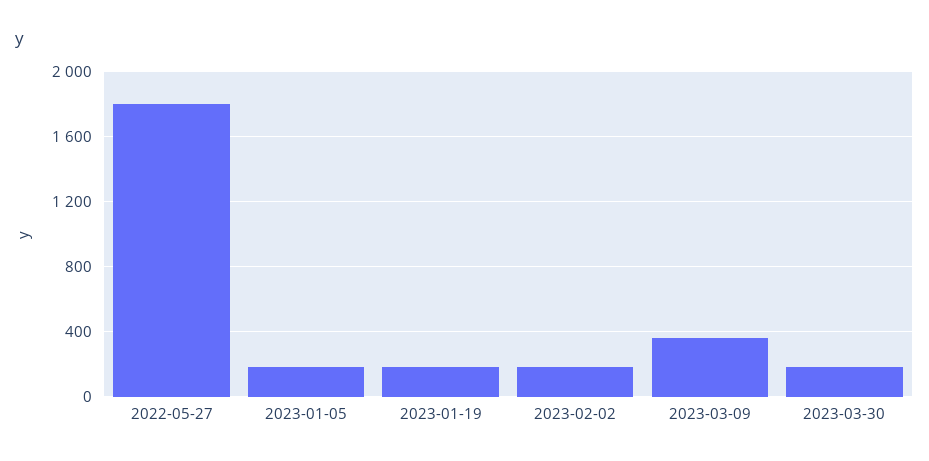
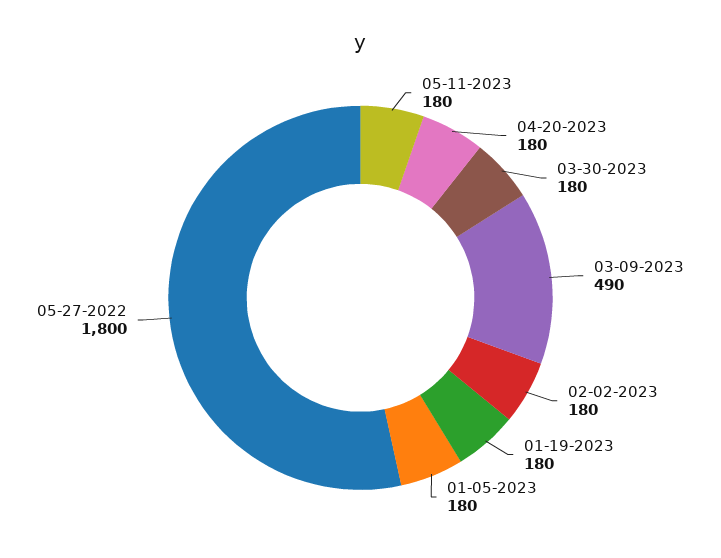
2023-03-09: 350 -> 490
05-11-2023: none -> 180
04-20-2023: none -> 180

